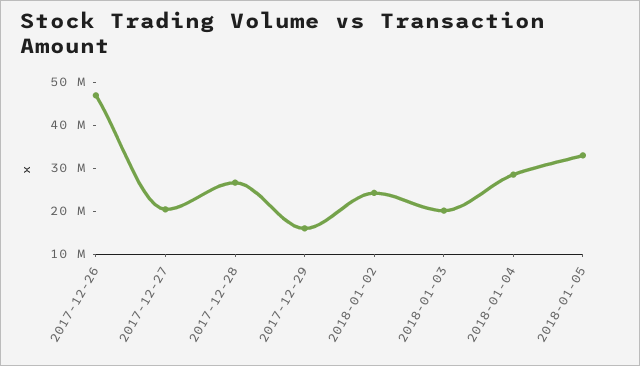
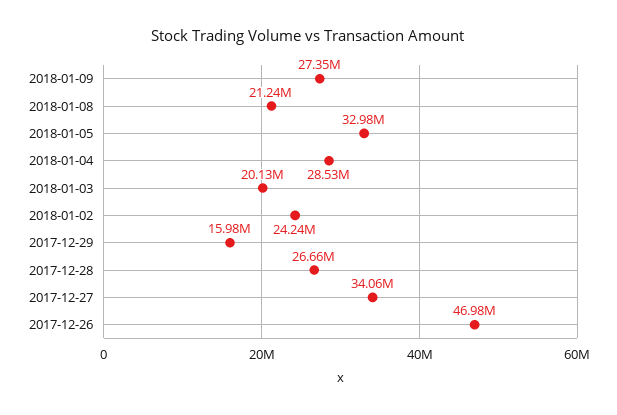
2017-12-27: 20000000 -> 34060000
2018-01-09: none -> 27350000
2018-01-08: none -> 21240000

